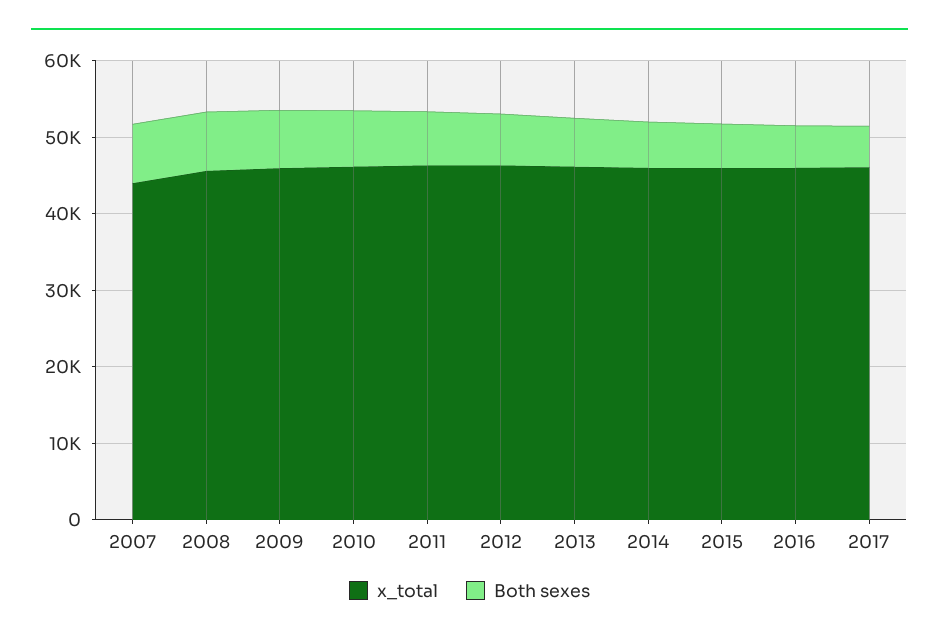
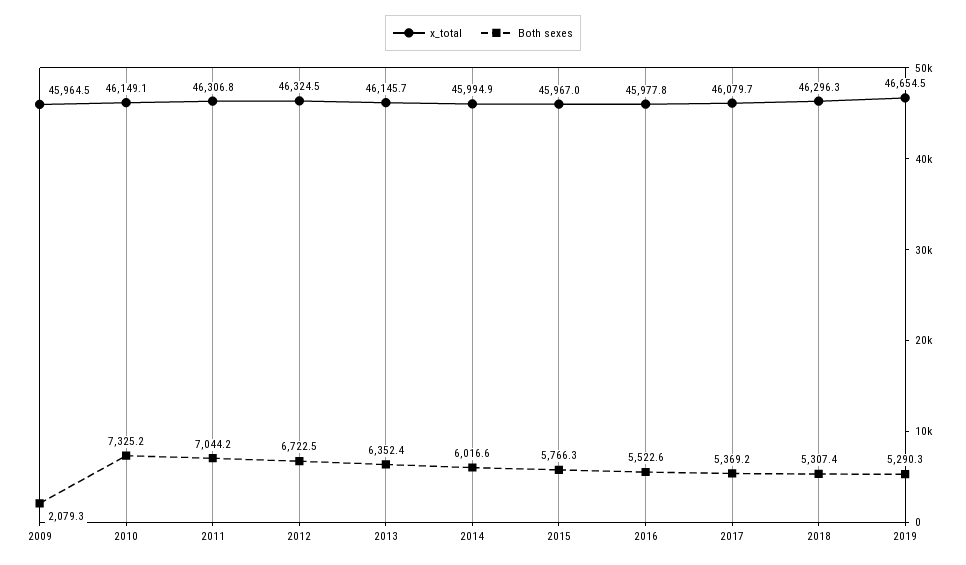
x_total, 2007: 44000 -> none
Both sexes, 2007: 8000 -> none
x_total, 2008: 46000 -> none
Both sexes, 2008: 8000 -> none
Both sexes, 2009: 8000 -> 2079.3
x_total, 2018: none -> 46296.3
Both sexes, 2018: none -> 5307.4
x_total, 2019: none -> 46654.5
Both sexes, 2019: none -> 5290.3

